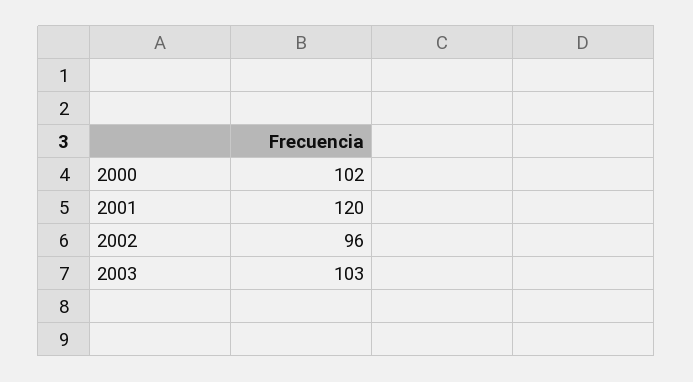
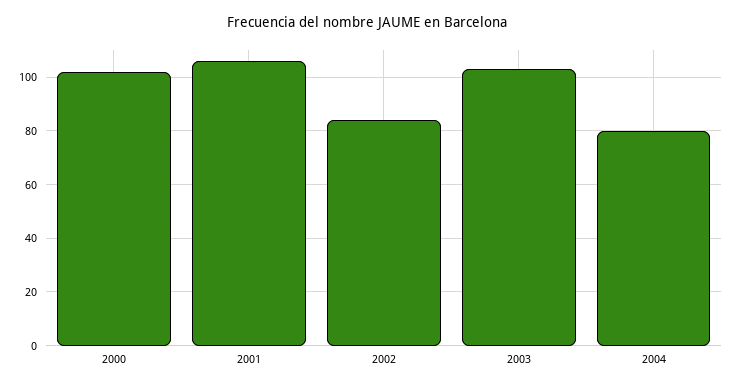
2001: 120 -> 105
2002: 96 -> 85
2004: none -> 80

